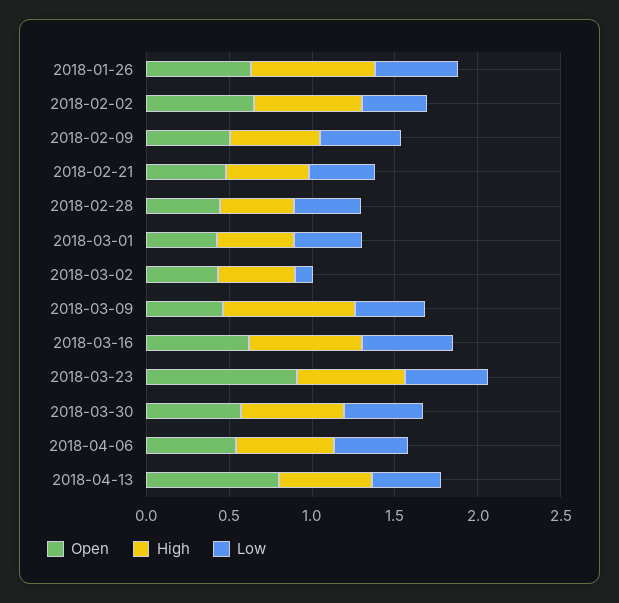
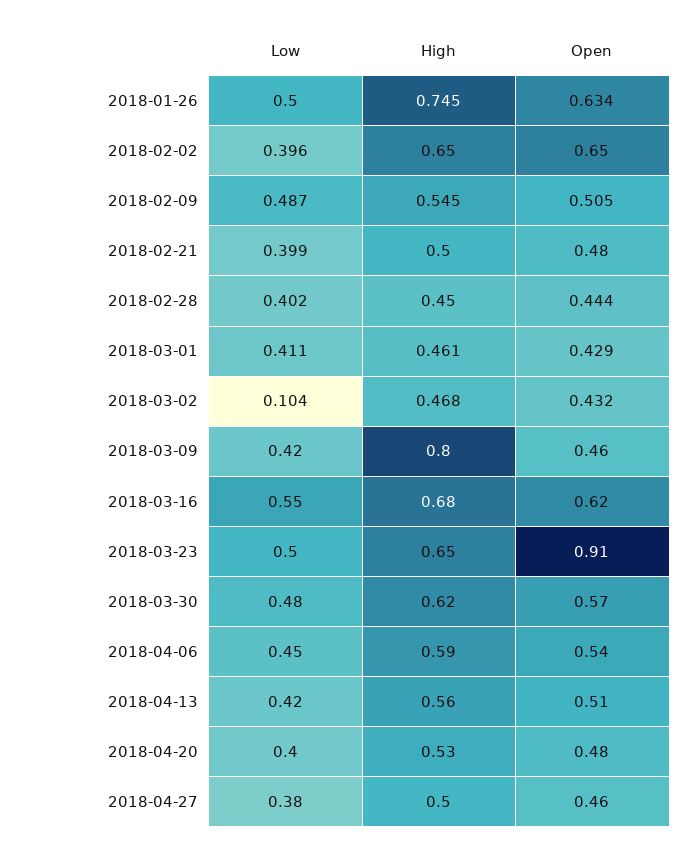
Open, 2018-04-13: 0.8 -> 0.51
Low, 2018-04-20: none -> 0.4
High, 2018-04-20: none -> 0.53
Open, 2018-04-20: none -> 0.48
Low, 2018-04-27: none -> 0.38
High, 2018-04-27: none -> 0.5
Open, 2018-04-27: none -> 0.46

